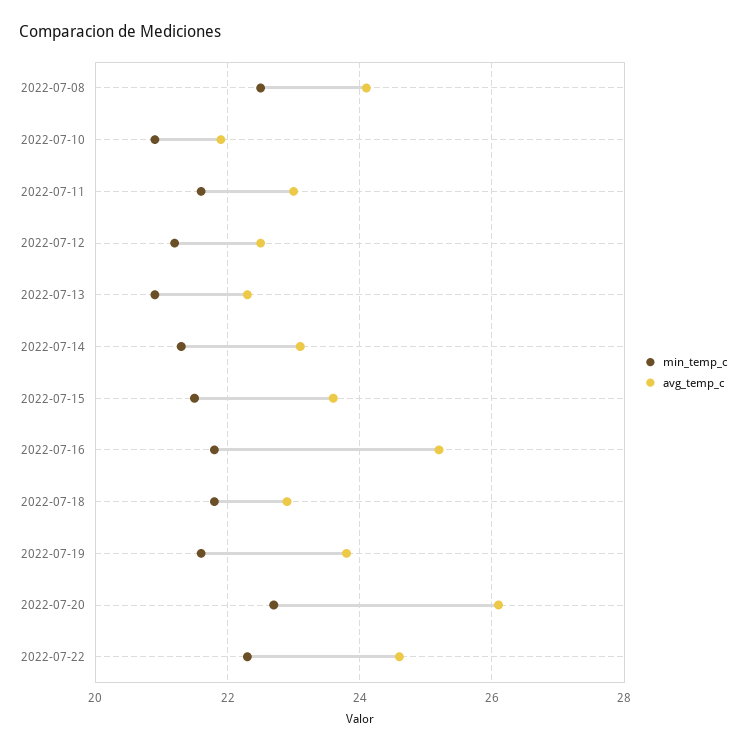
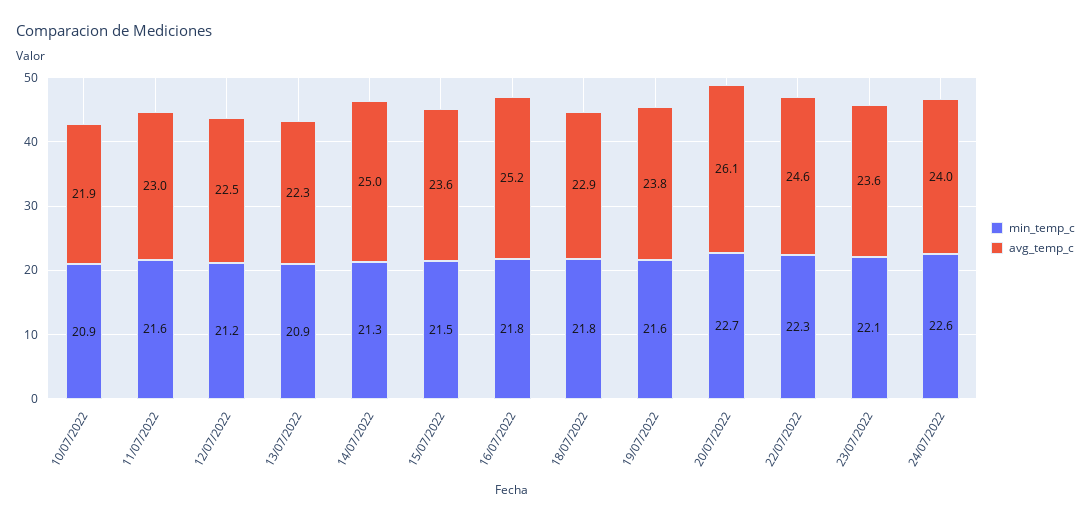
min_temp_c, 2022-07-08: 22.5 -> none
avg_temp_c, 2022-07-08: 24 -> none
avg_temp_c, 2022-07-14: 23 -> 25
min_temp_c, 23/07/2022: none -> 22.1
avg_temp_c, 23/07/2022: none -> 23.6
min_temp_c, 24/07/2022: none -> 22.6
avg_temp_c, 24/07/2022: none -> 24

